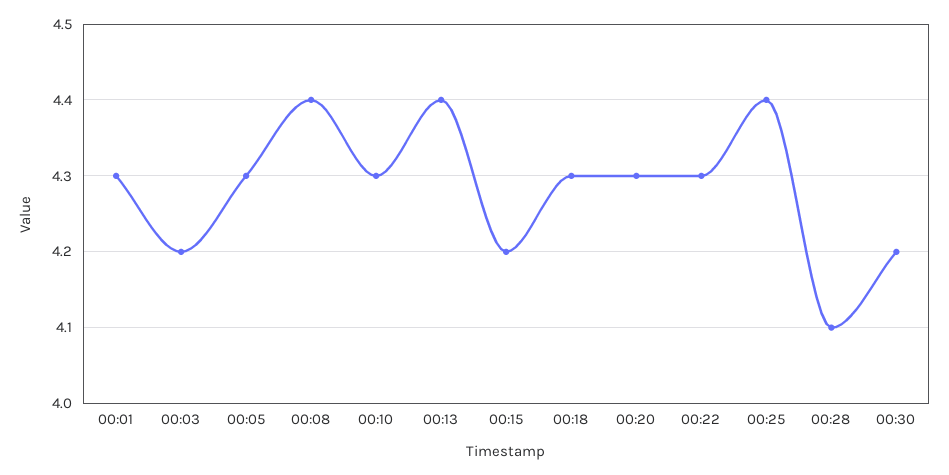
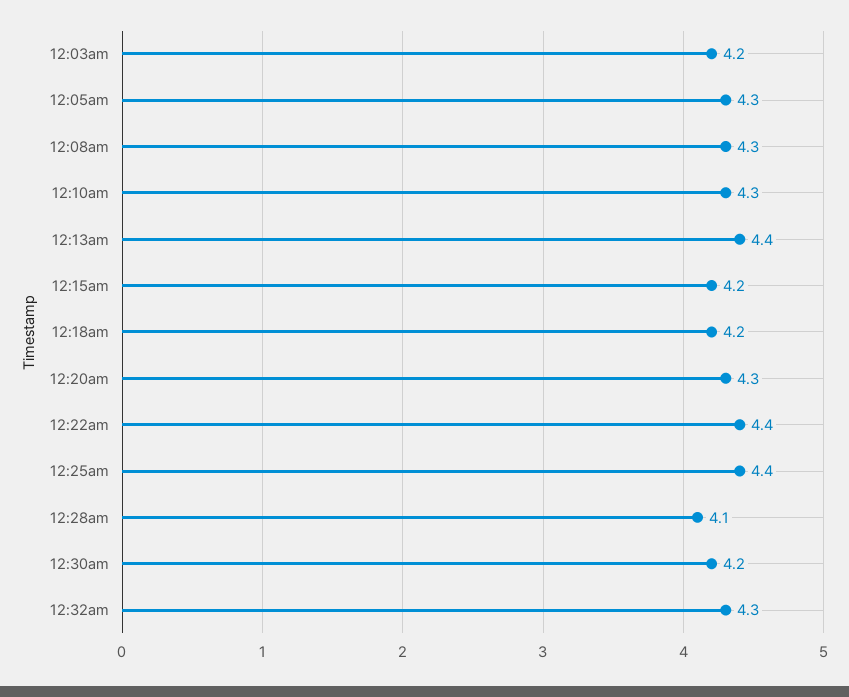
00:01: 4.3 -> none
00:08: 4.4 -> 4.3
00:18: 4.3 -> 4.2
00:22: 4.3 -> 4.4
12:32am: none -> 4.3

